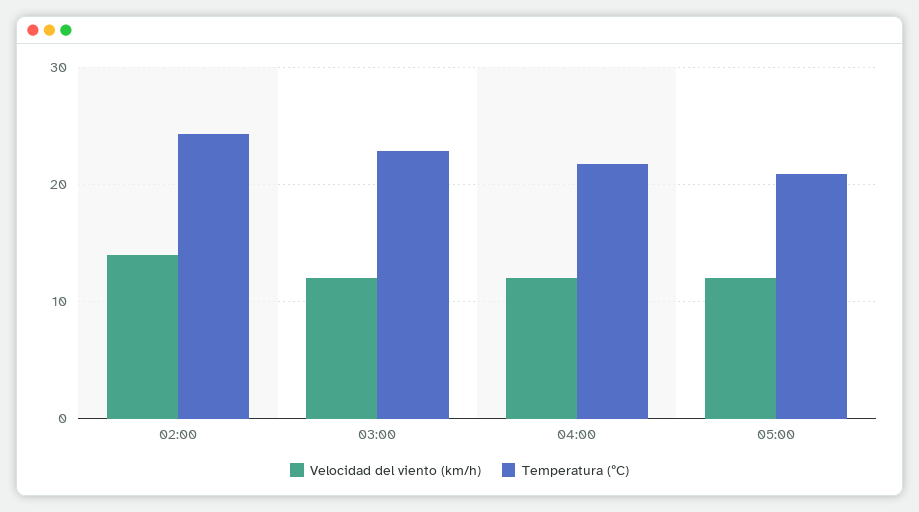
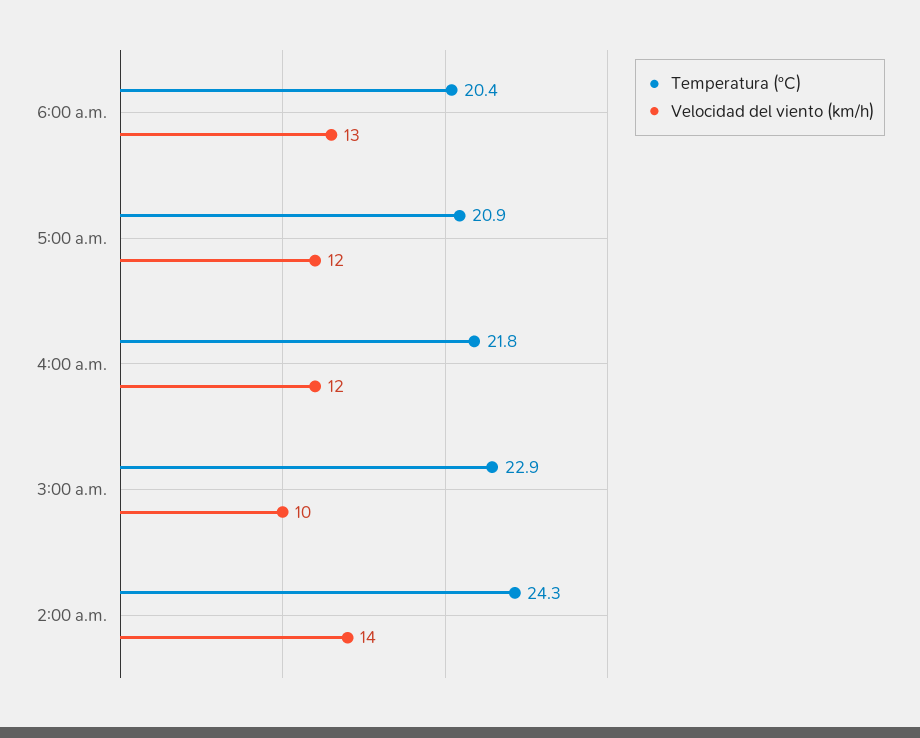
Velocidad del viento (km/h), 03:00: 12 -> 10
Temperatura (ºC), 6:00 a.m.: none -> 20.4
Velocidad del viento (km/h), 6:00 a.m.: none -> 13

